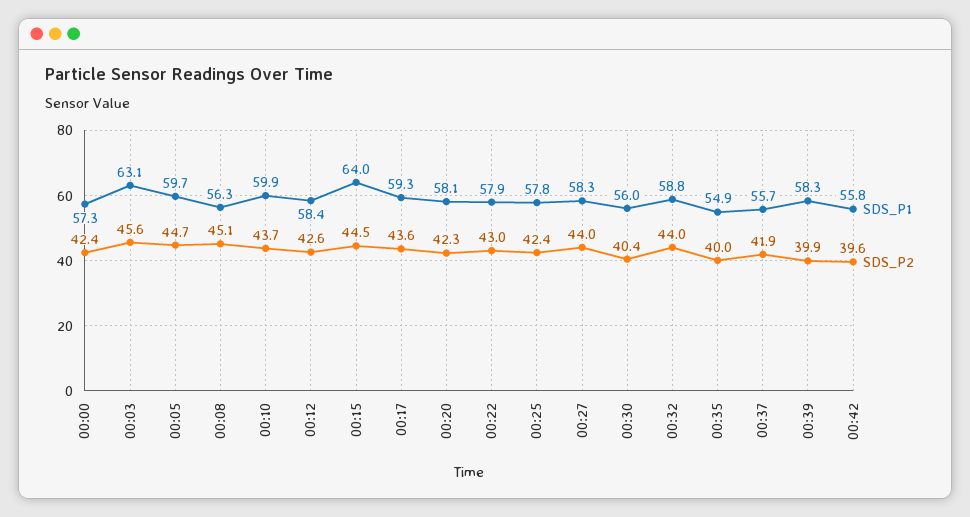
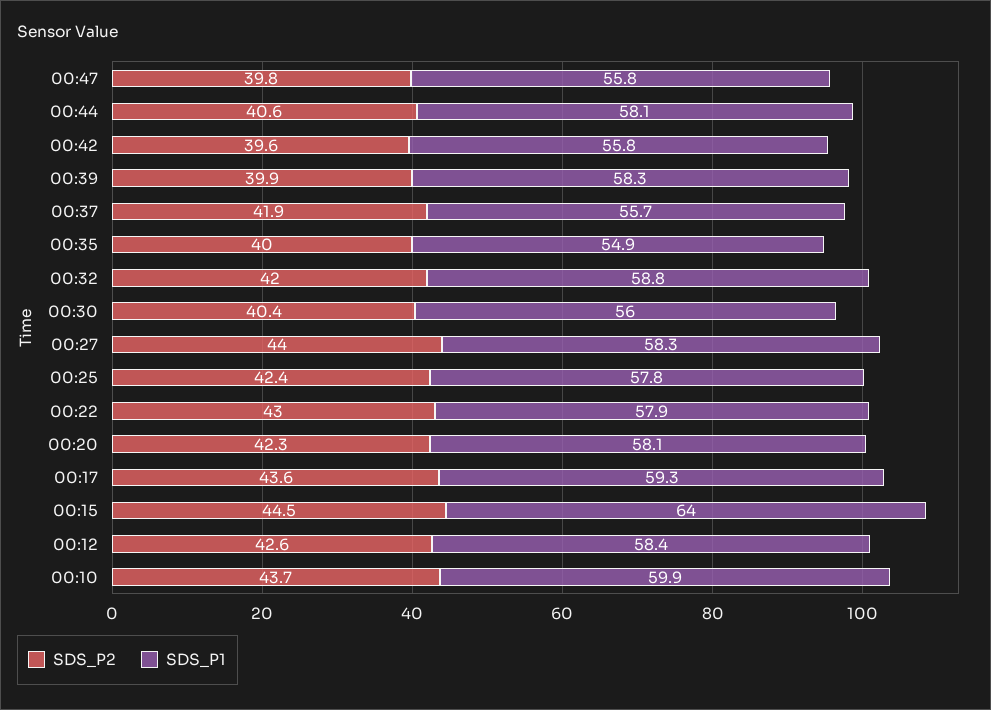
SDS_P1, 00:00: 57.3 -> none
SDS_P2, 00:00: 42.4 -> none
SDS_P1, 00:03: 63.1 -> none
SDS_P2, 00:03: 45.6 -> none
SDS_P1, 00:05: 59.7 -> none
SDS_P2, 00:05: 44.7 -> none
SDS_P1, 00:08: 56.3 -> none
SDS_P2, 00:08: 45.1 -> none
SDS_P2, 00:32: 44 -> 42
SDS_P2, 00:47: none -> 39.8
SDS_P1, 00:47: none -> 55.8
SDS_P2, 00:44: none -> 40.6
SDS_P1, 00:44: none -> 58.1

